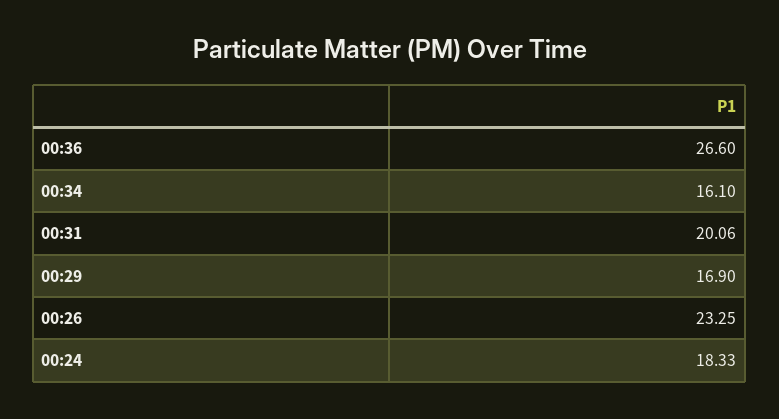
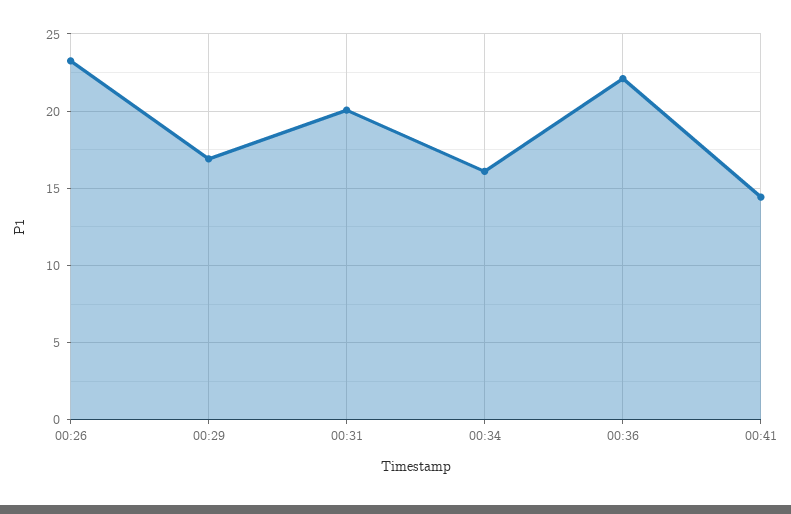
00:36: 26.6 -> 22
00:24: 18.33 -> none
00:41: none -> 14.5

